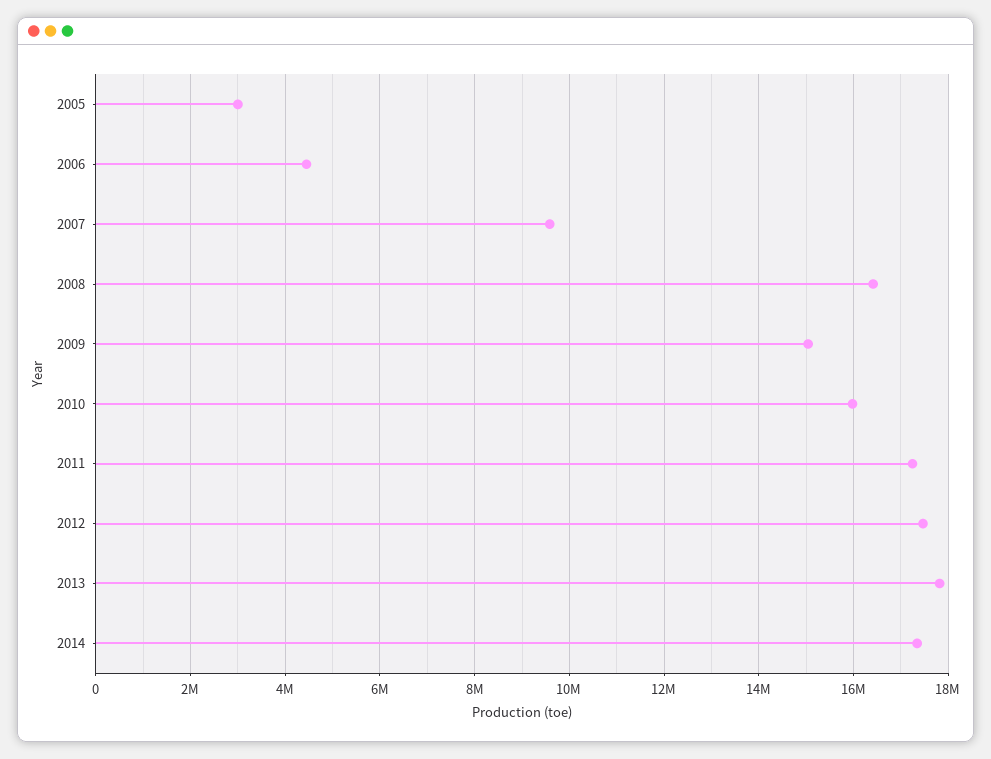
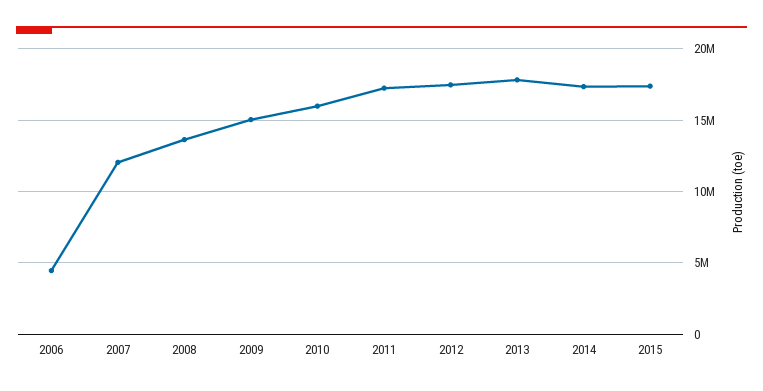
2005: 3000000 -> none
2007: 9600000 -> 12000000
2008: 16400000 -> 13500000
2015: none -> 17500000

